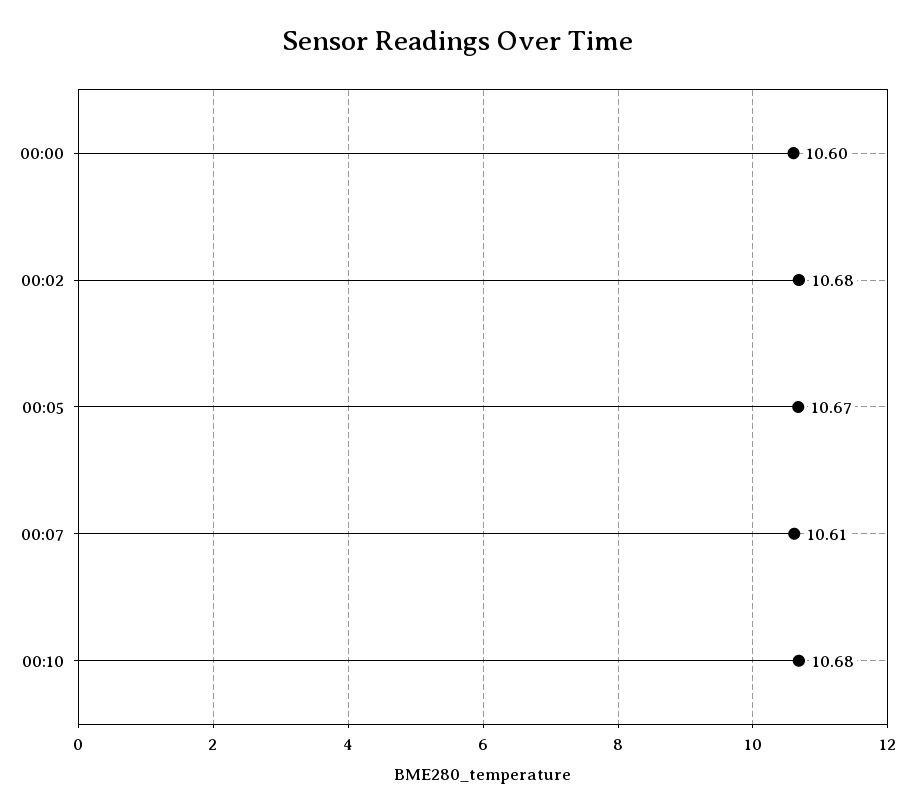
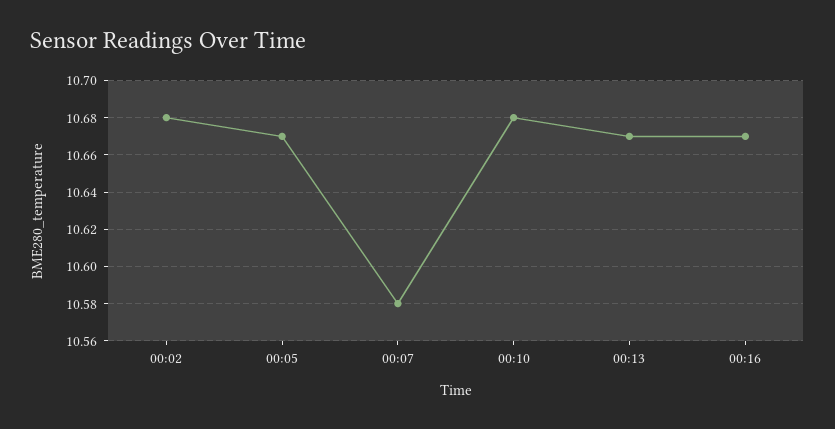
00:00: 10.6 -> none
00:07: 10.61 -> 10.58
00:13: none -> 10.67
00:16: none -> 10.67

